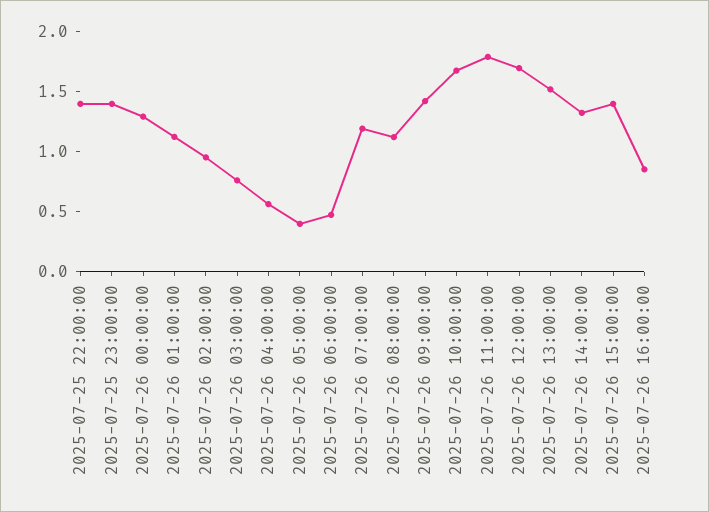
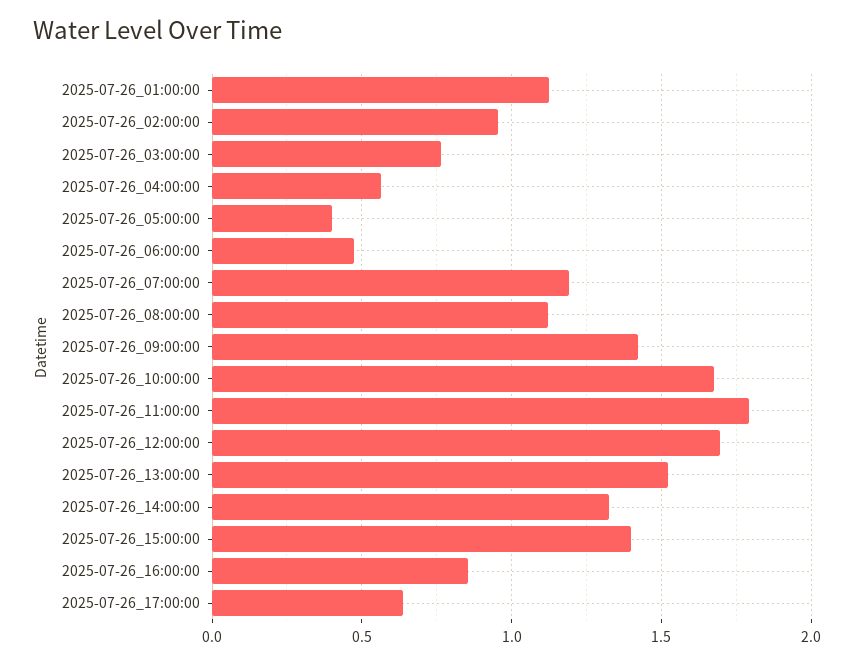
2025-07-25 22:00:00: 1.4 -> none
2025-07-25 23:00:00: 1.4 -> none
2025-07-26 00:00:00: 1.3 -> none
2025-07-26_17:00:00: none -> 0.65

